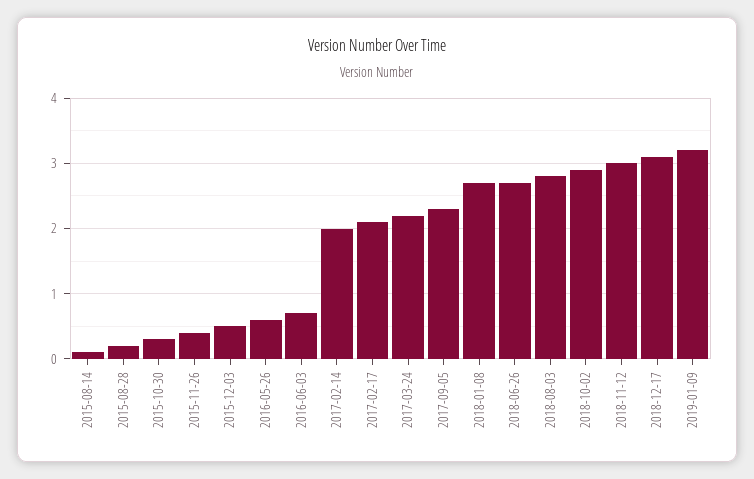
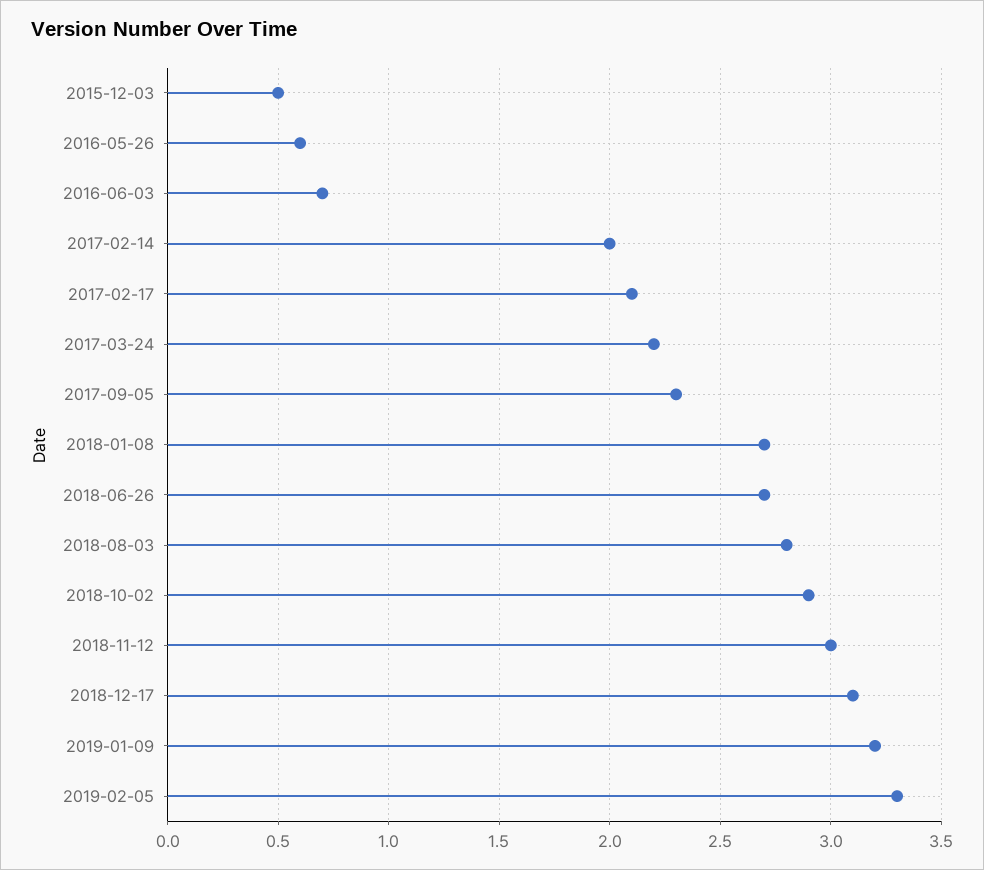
2015-08-14: 0.1 -> none
2015-08-28: 0.2 -> none
2015-10-30: 0.3 -> none
2015-11-26: 0.4 -> none
2019-02-05: none -> 3.3

